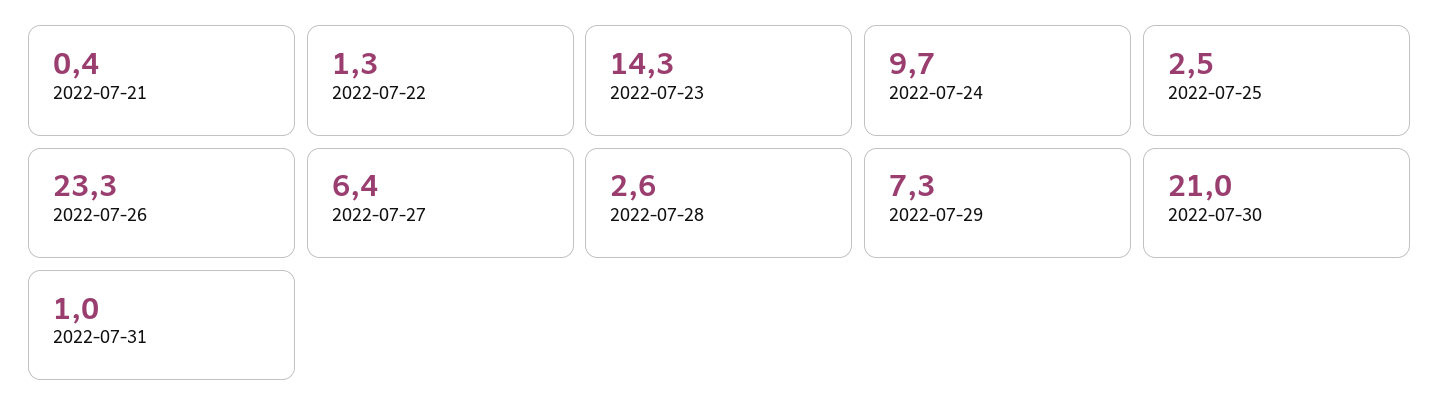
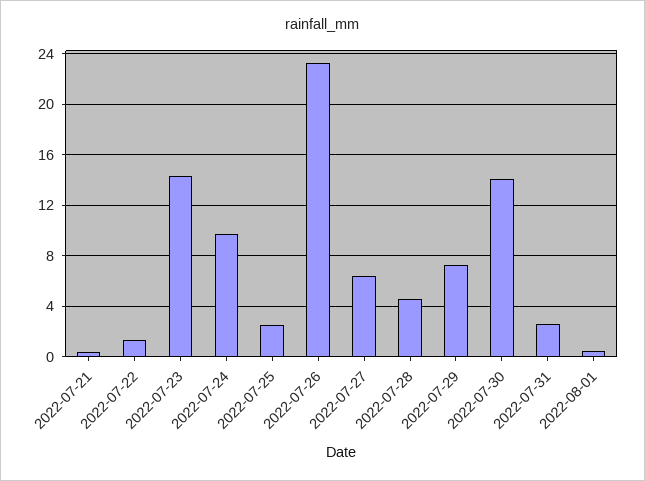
2022-07-28: 2.6 -> 4.5
2022-07-30: 21 -> 14
2022-07-31: 1 -> 2.5
2022-08-01: none -> 0.5

